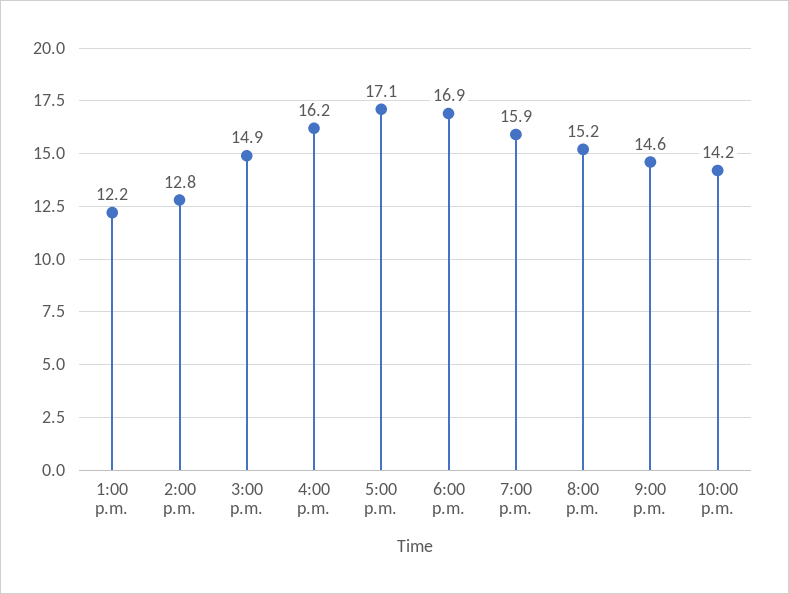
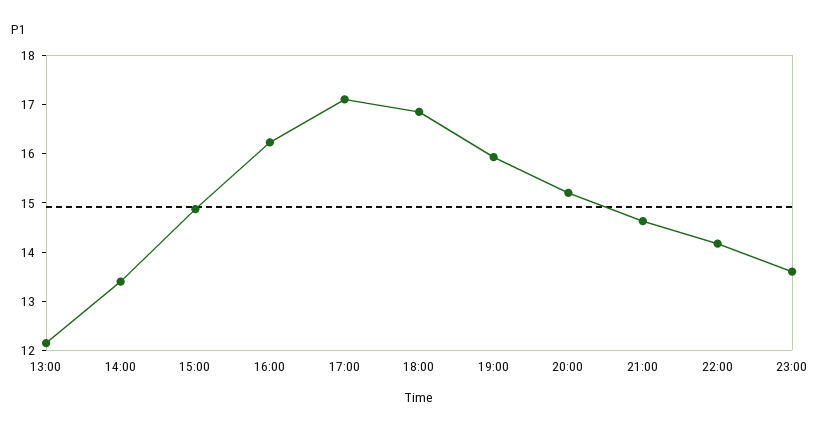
2:00 p.m.: 12.8 -> 13.4
23:00: none -> 13.6

